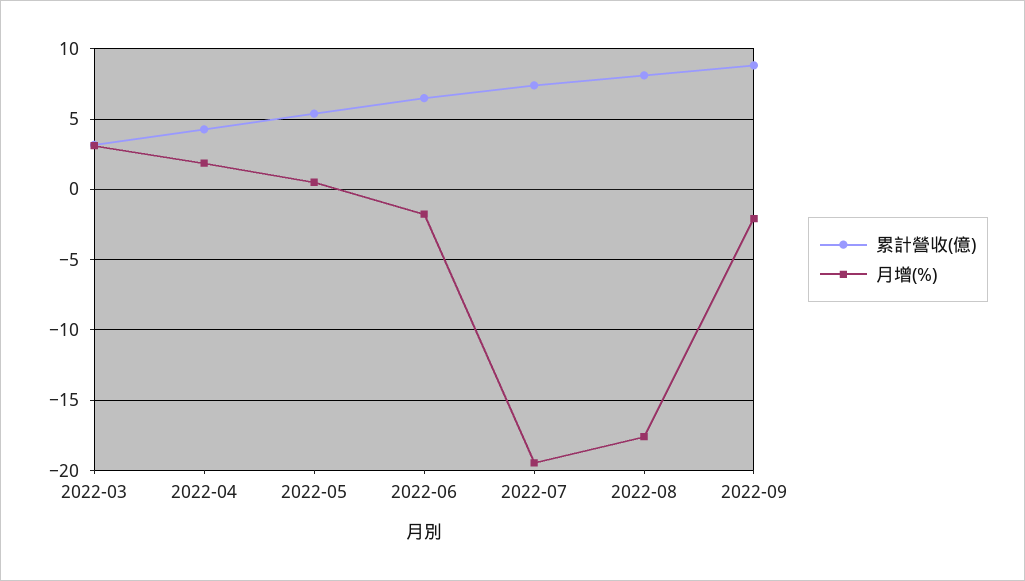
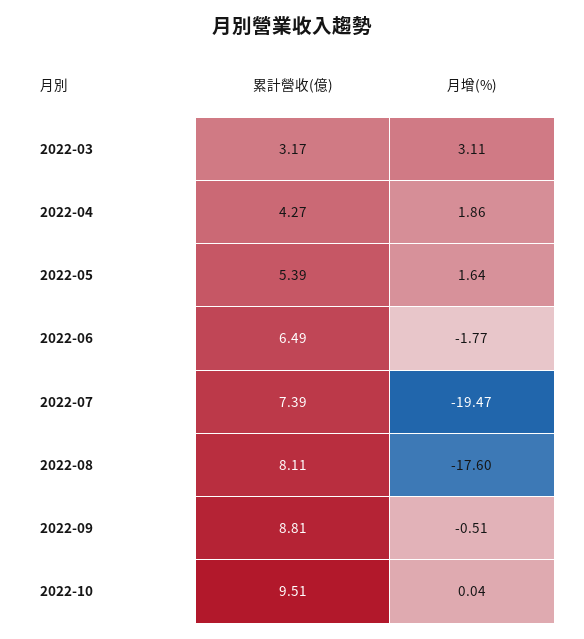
月增(%), 2022-05: 0.5 -> 1.64
月增(%), 2022-09: -2 -> -0.51
累計營收(億), 2022-10: none -> 9.51
月增(%), 2022-10: none -> 0.04

